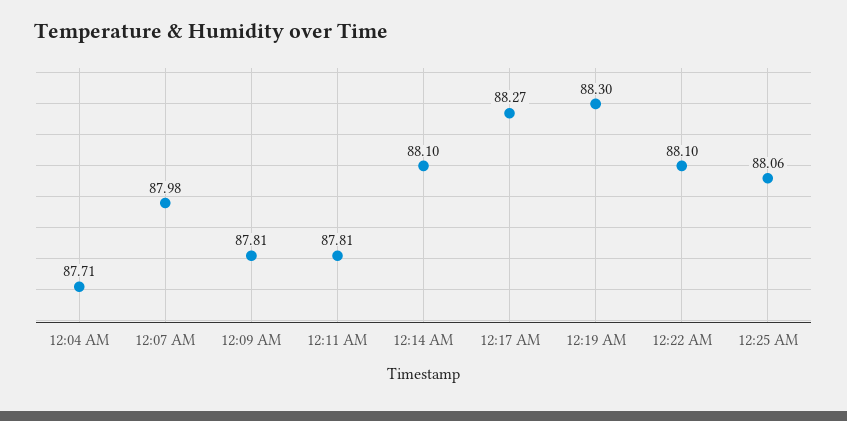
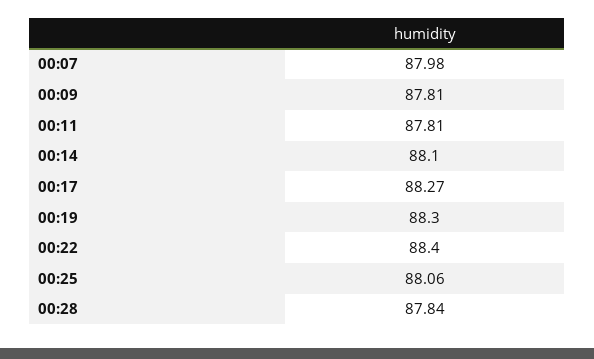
12:04 AM: 87.71 -> none
12:22 AM: 88.1 -> 88.4
00:28: none -> 87.84

